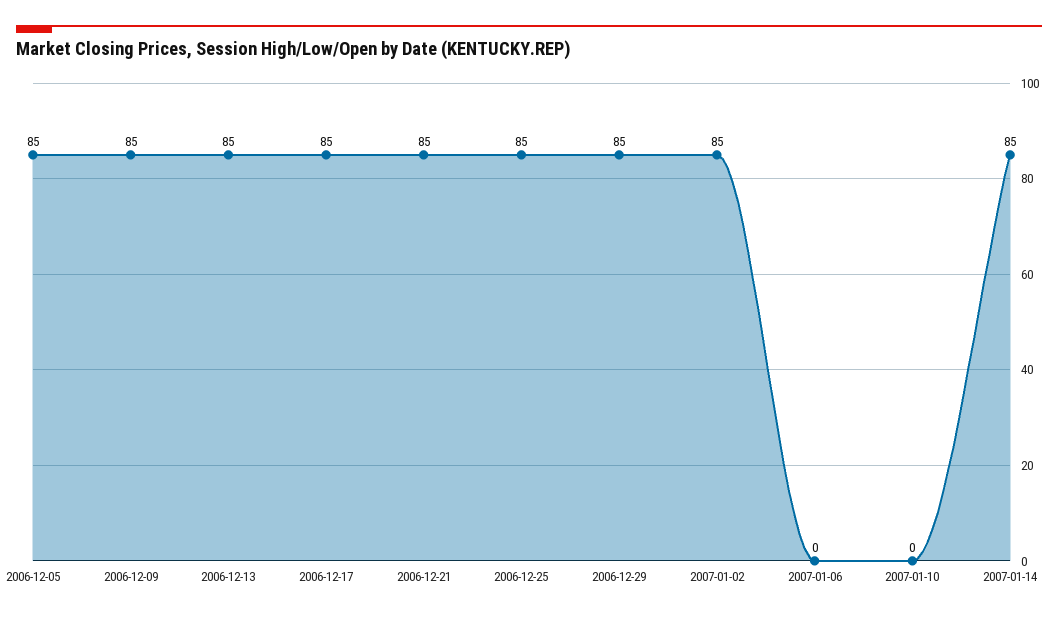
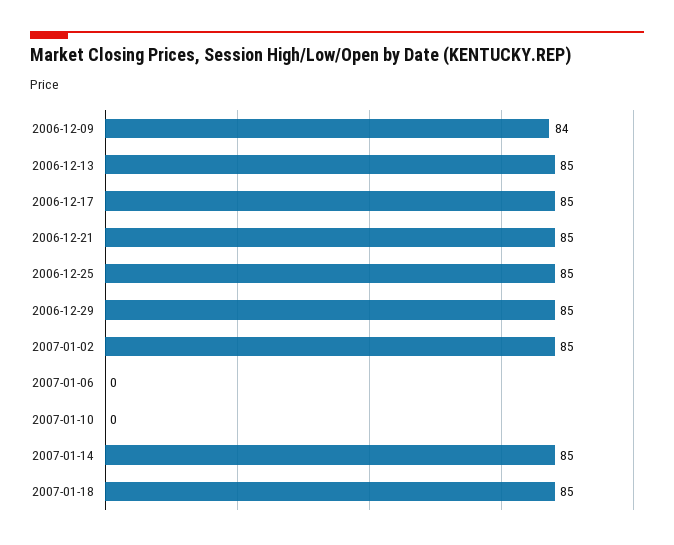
2006-12-05: 85 -> none
2006-12-09: 85 -> 84
2007-01-18: none -> 85

